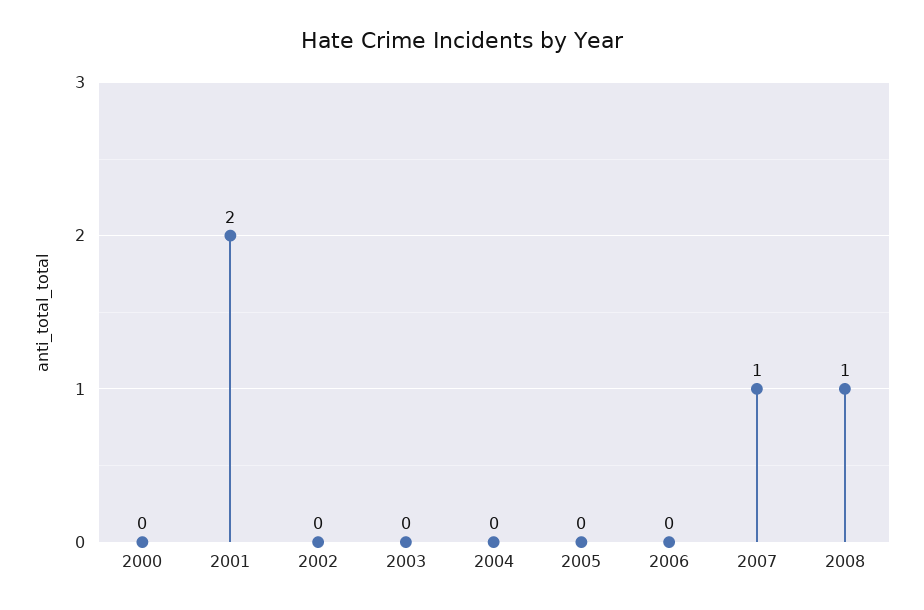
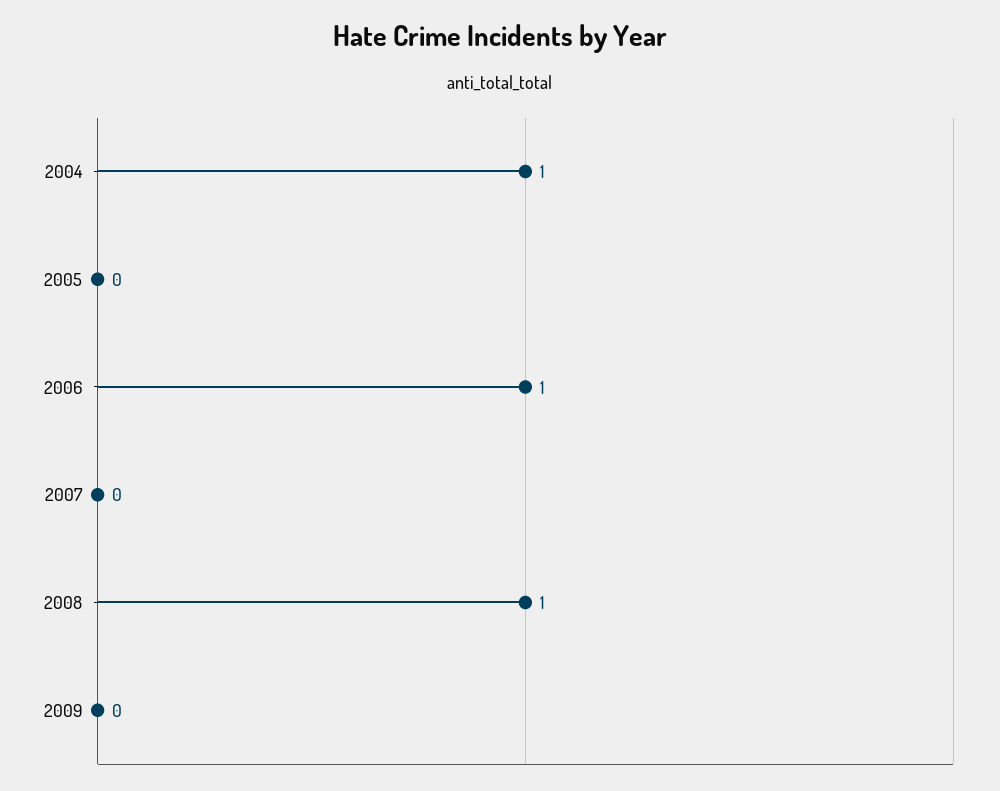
2000: 0 -> none
2001: 2 -> none
2002: 0 -> none
2003: 0 -> none
2004: 0 -> 1
2006: 0 -> 1
2007: 1 -> 0
2009: none -> 0

